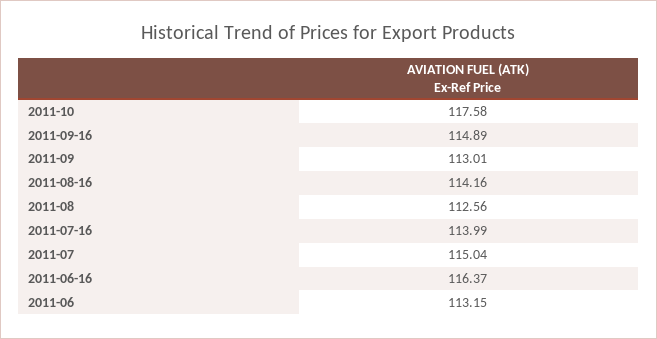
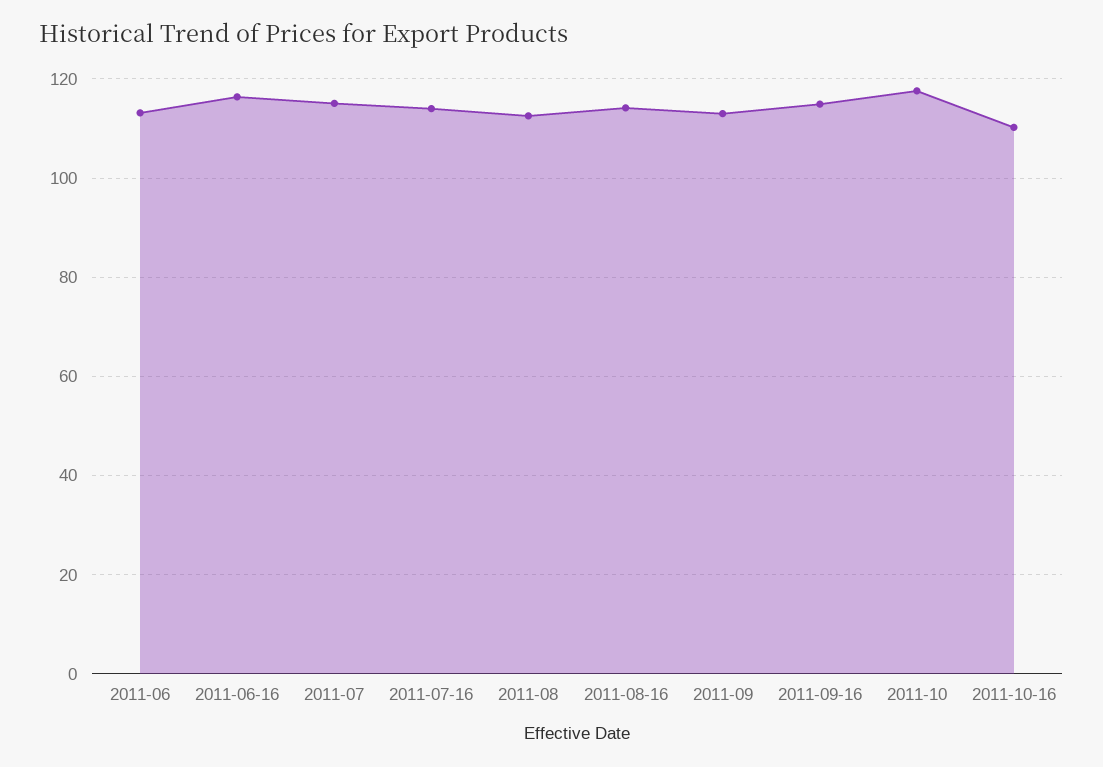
2011-10-16: none -> 110

